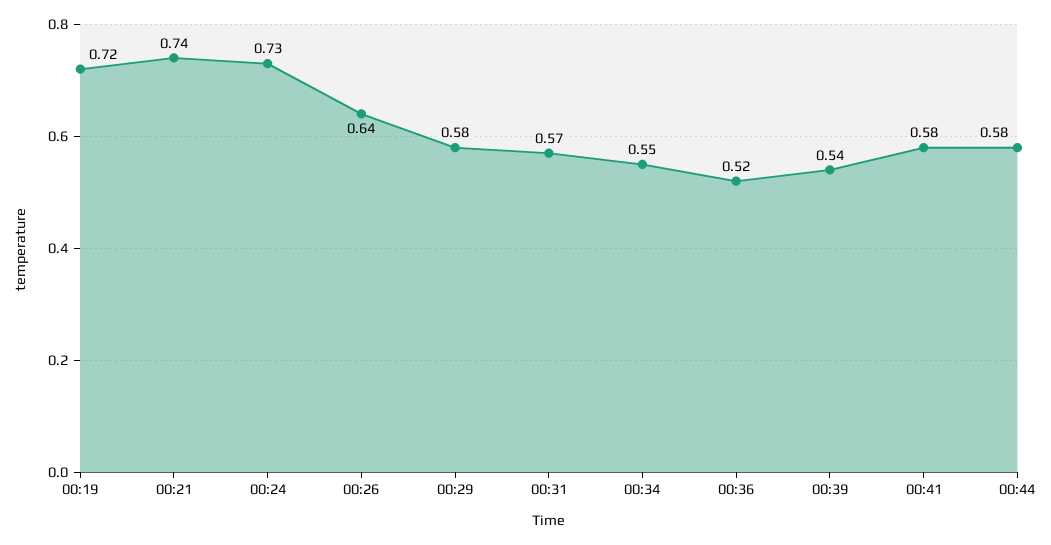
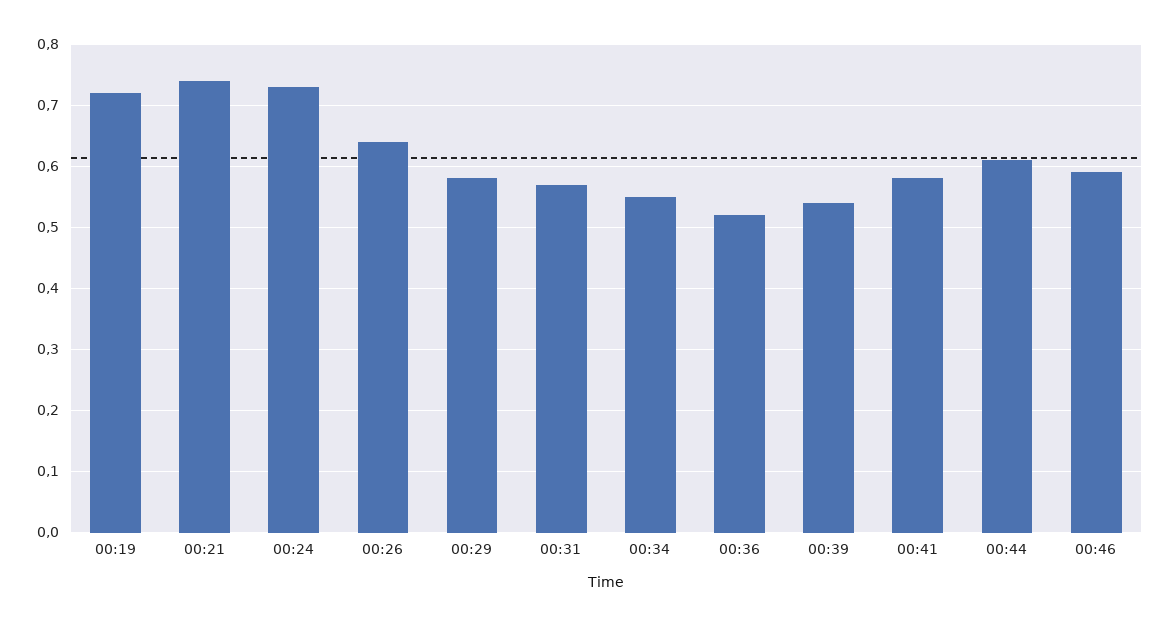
00:44: 0.58 -> 0.61
00:46: none -> 0.59

